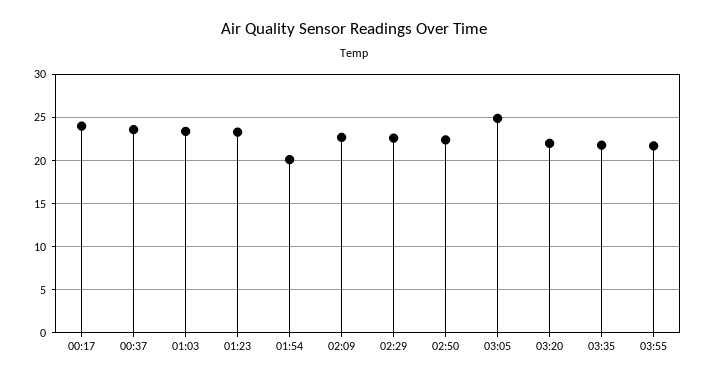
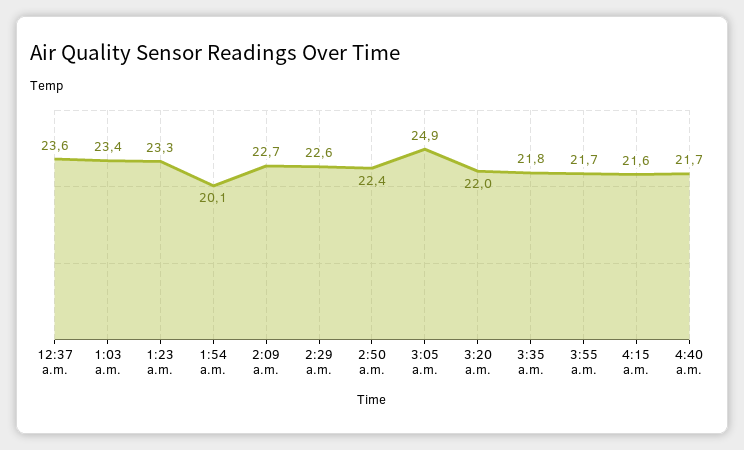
00:17: 24 -> none
4:15 a.m.: none -> 21.6
4:40 a.m.: none -> 21.7

